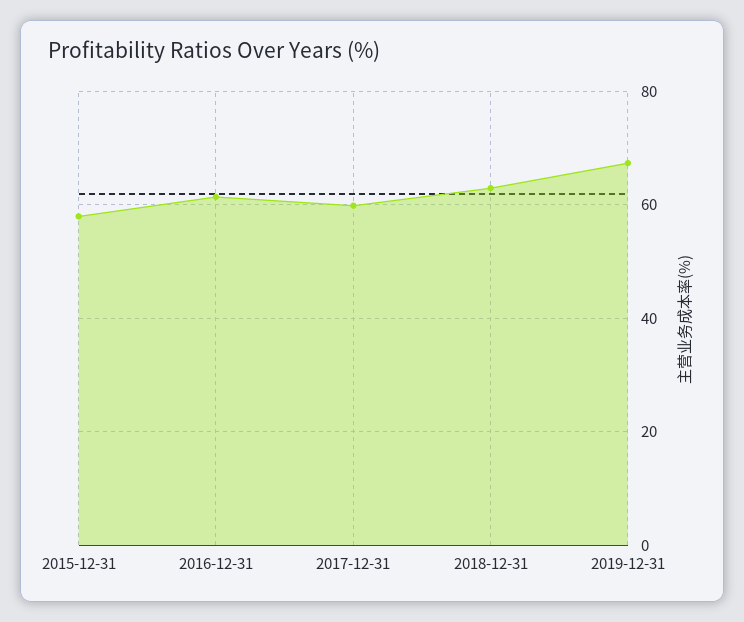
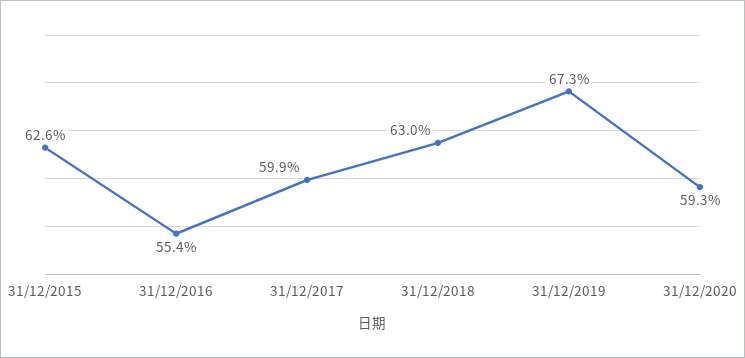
2015-12-31: 58 -> 62.6
2016-12-31: 62 -> 55.4
31/12/2020: none -> 59.3

